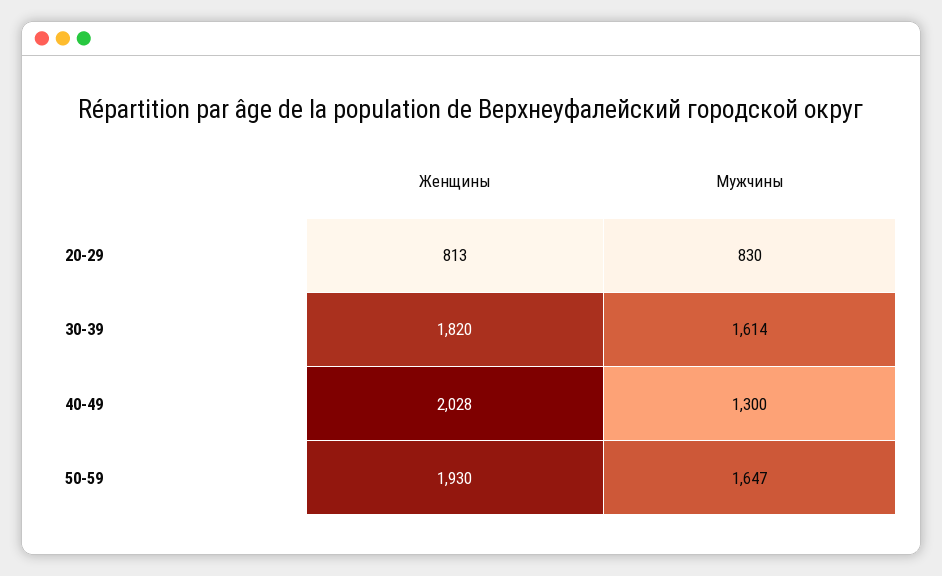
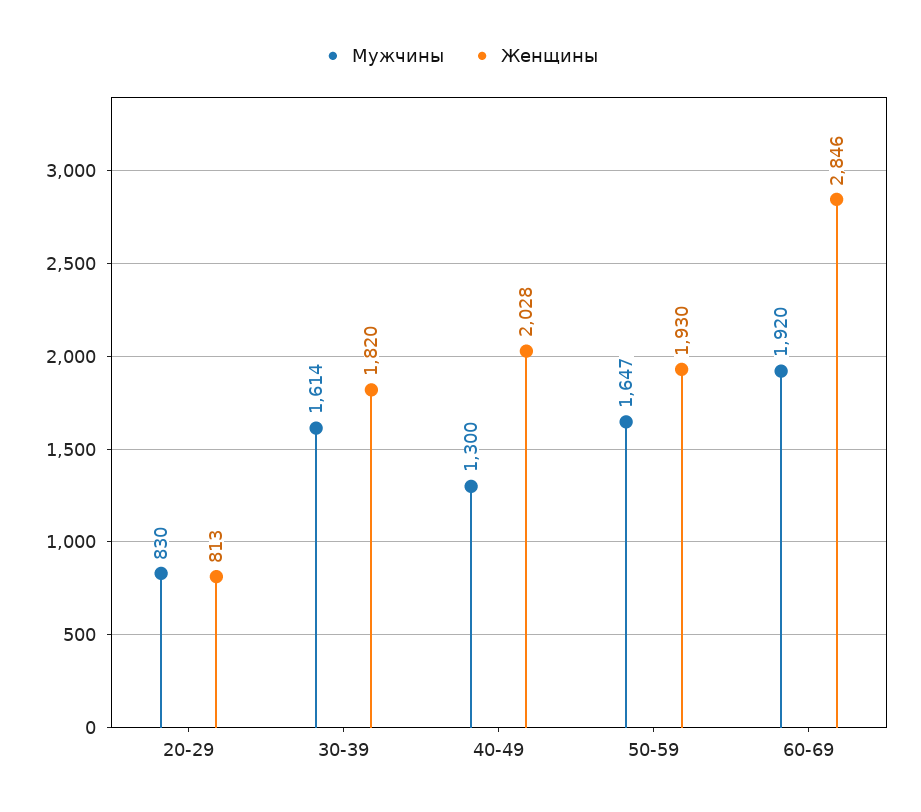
Мужчины, 60-69: none -> 1920
Женщины, 60-69: none -> 2846

